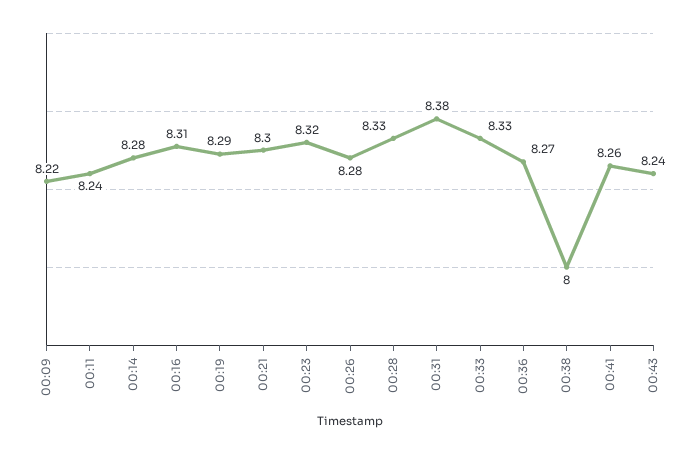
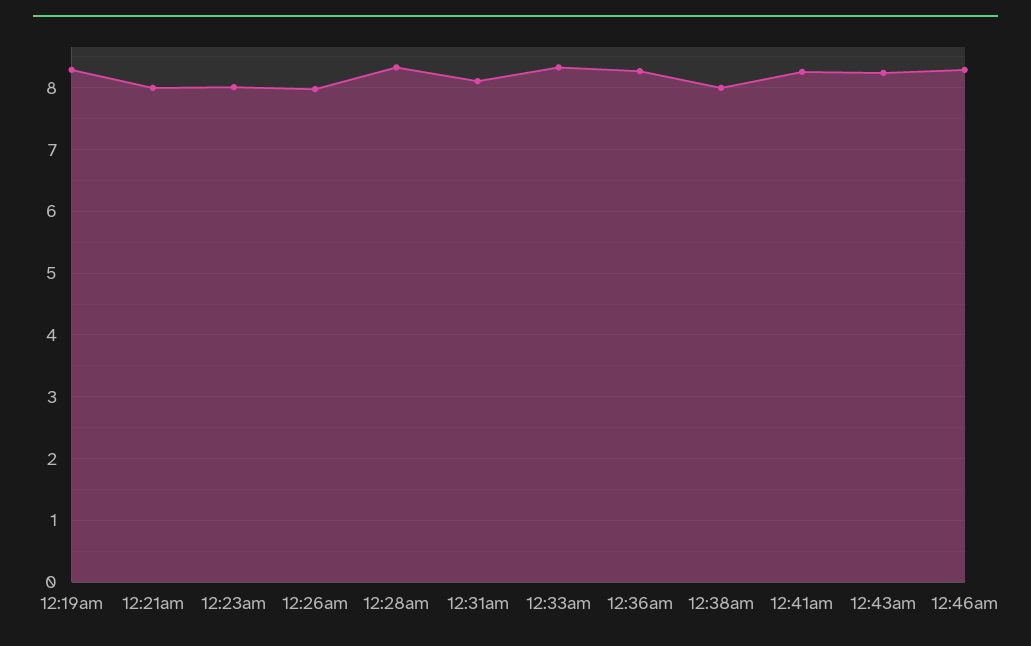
00:09: 8.22 -> none
00:11: 8.24 -> none
00:14: 8.28 -> none
00:16: 8.31 -> none
00:21: 8.3 -> 8
00:23: 8.32 -> 8
00:26: 8.28 -> 8
00:31: 8.38 -> 8.1
12:46am: none -> 8.3

